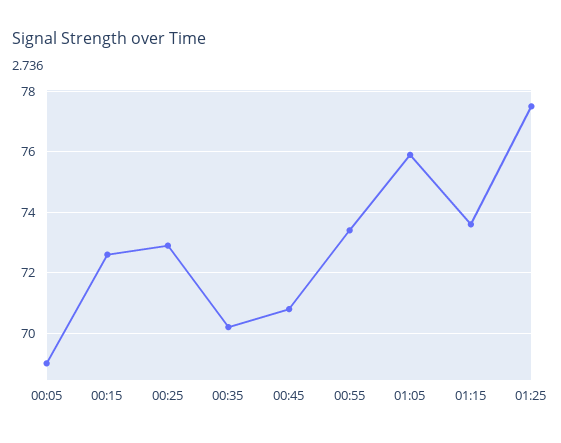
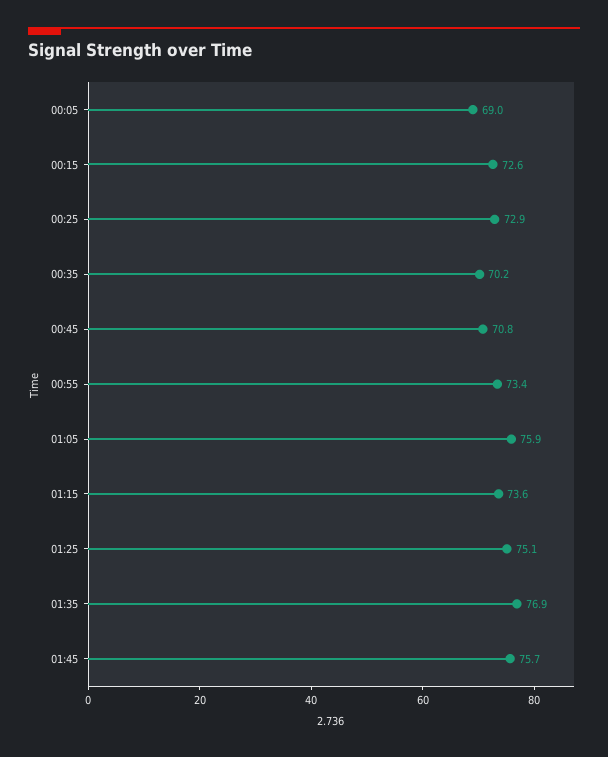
01:25: 77.5 -> 75.1
01:35: none -> 76.9
01:45: none -> 75.7

